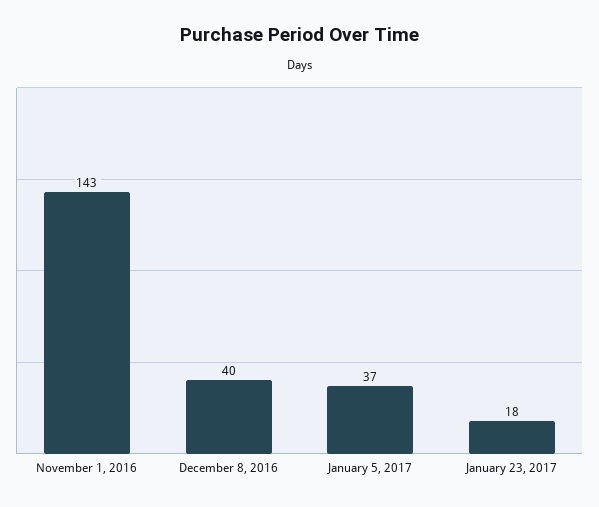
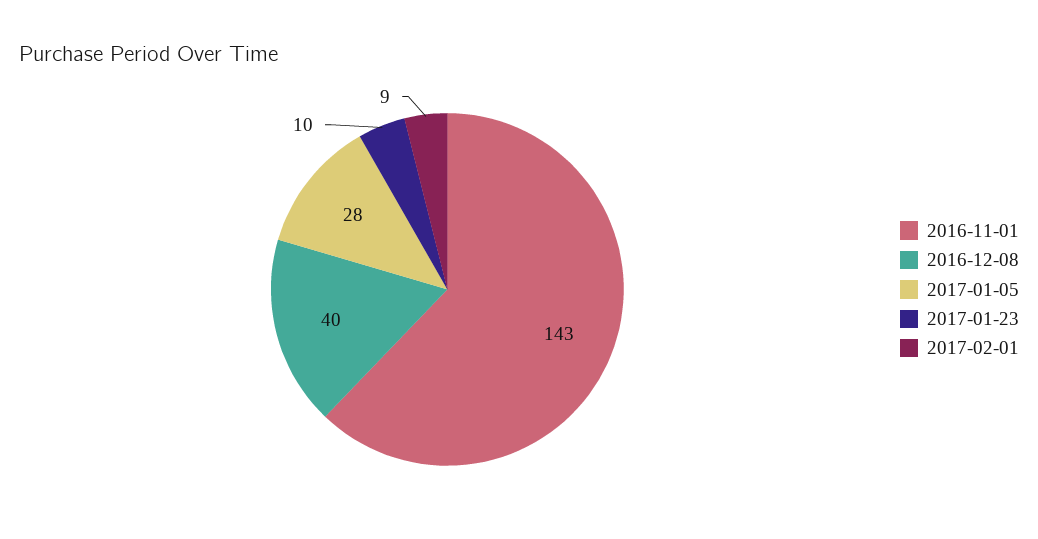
January 5, 2017: 37 -> 28
January 23, 2017: 18 -> 10
2017-02-01: none -> 9

